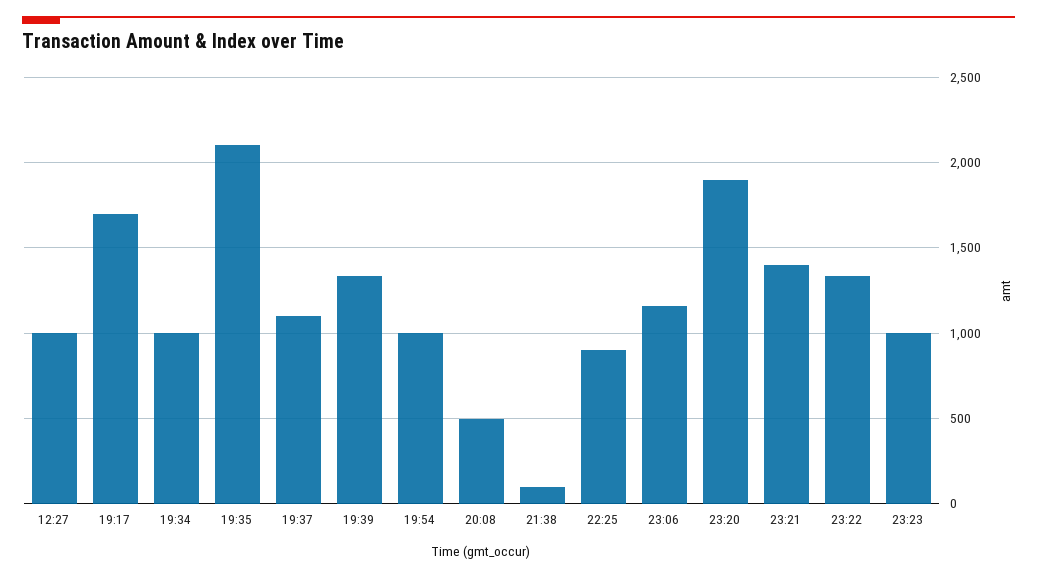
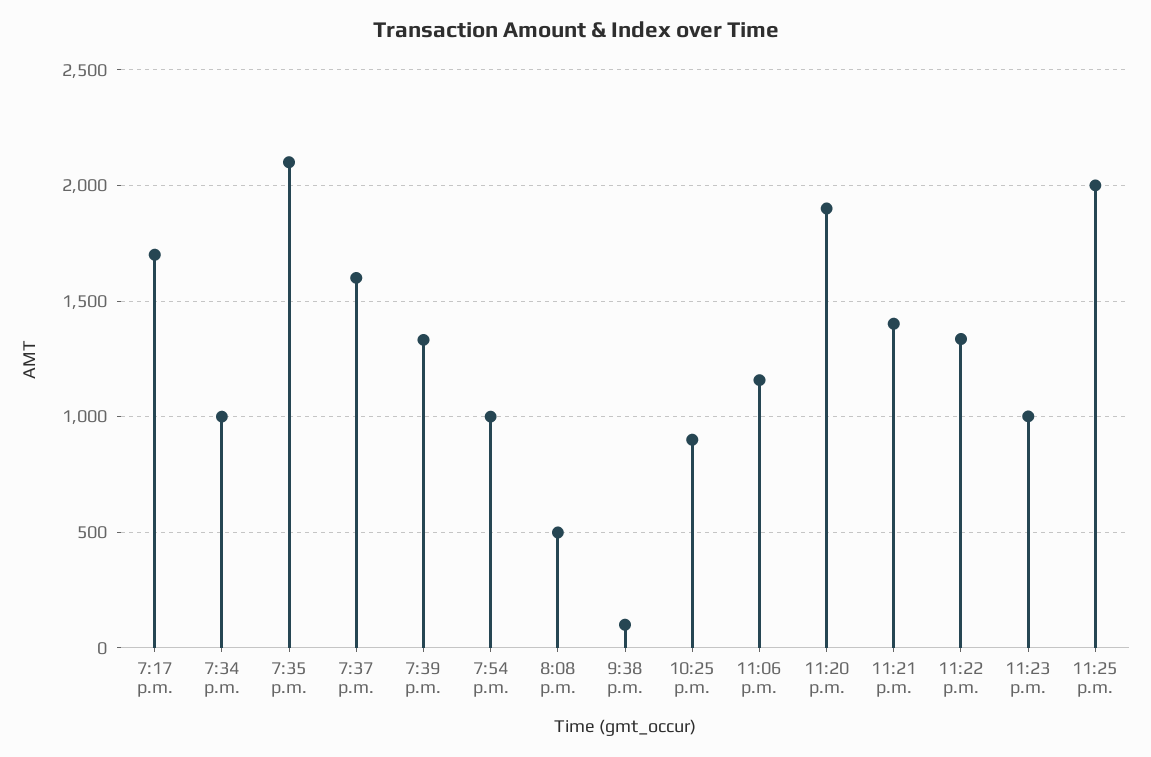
12:27: 1000 -> none
19:37: 1100 -> 1600
11:25 p.m.: none -> 2000

